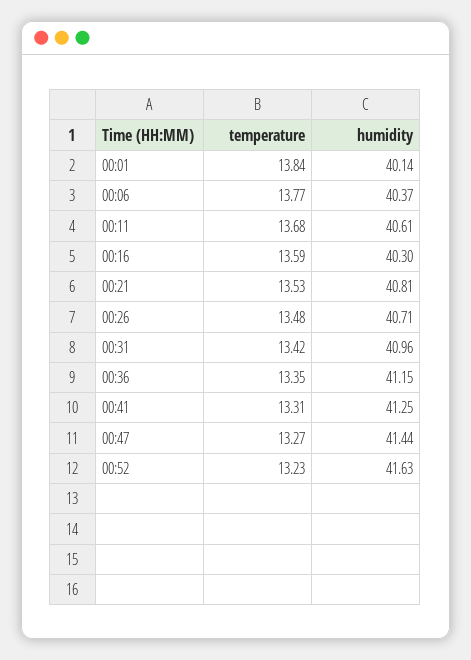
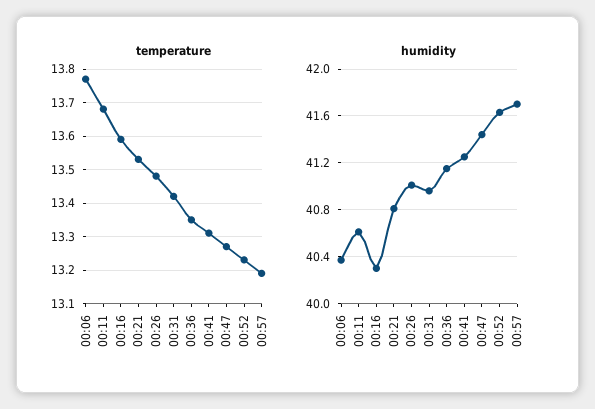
temperature, 00:01: 13.84 -> none
humidity, 00:01: 40.14 -> none
humidity, 00:26: 40.71 -> 41
temperature, 00:57: none -> 13.2
humidity, 00:57: none -> 41.7

